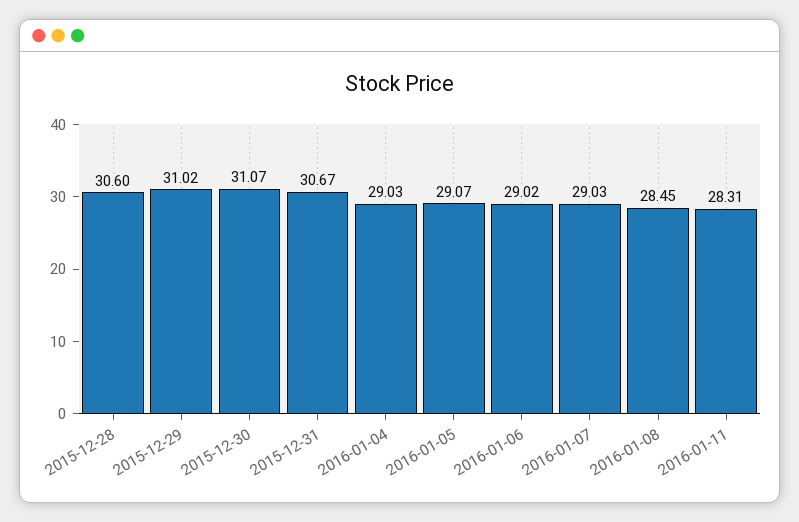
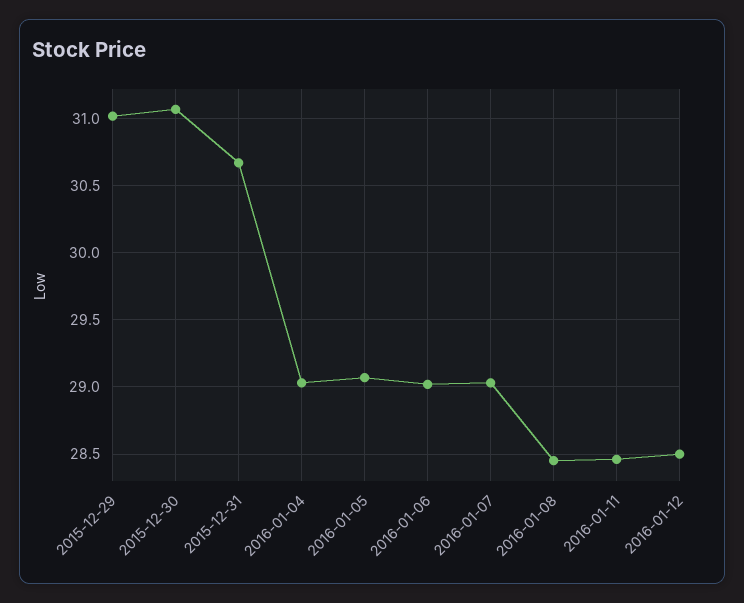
2015-12-28: 30.6 -> none
2016-01-11: 28.31 -> 28.45
2016-01-12: none -> 28.5

